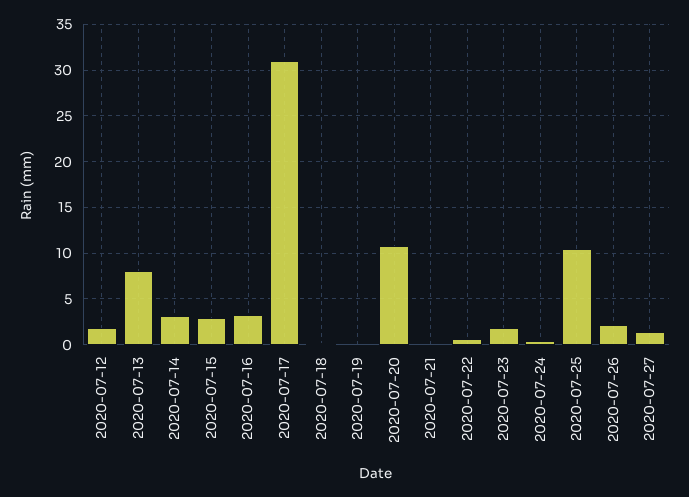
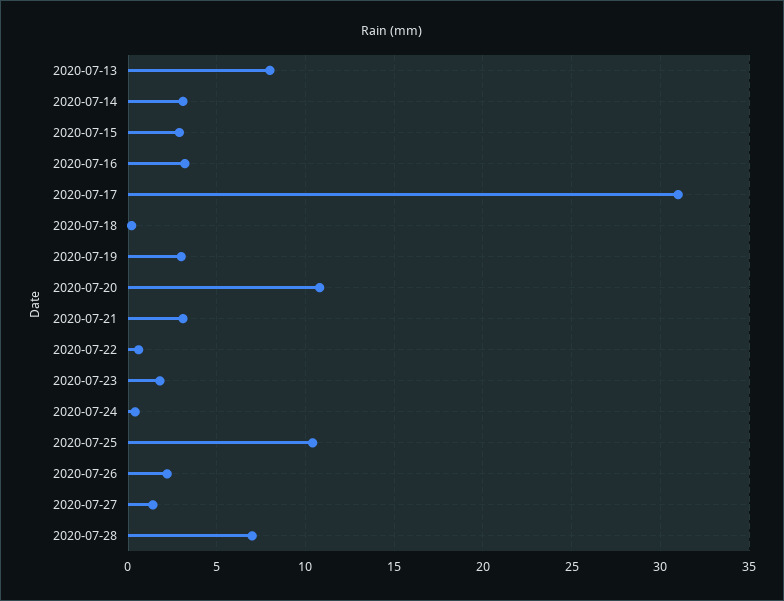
2020-07-12: 2 -> none
2020-07-19: 0 -> 3
2020-07-21: 0 -> 3
2020-07-28: none -> 7

